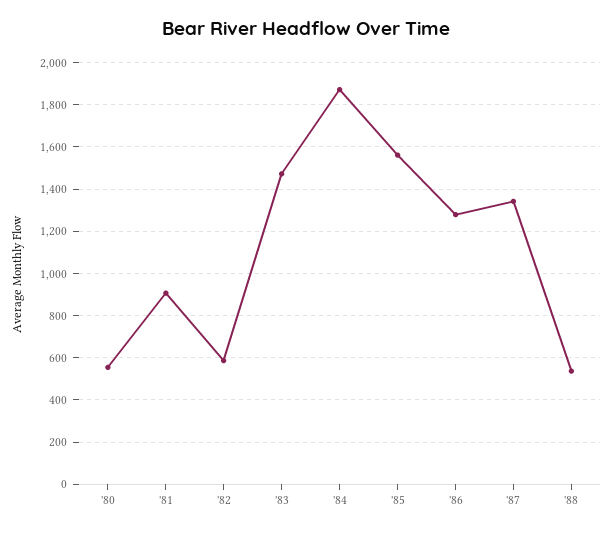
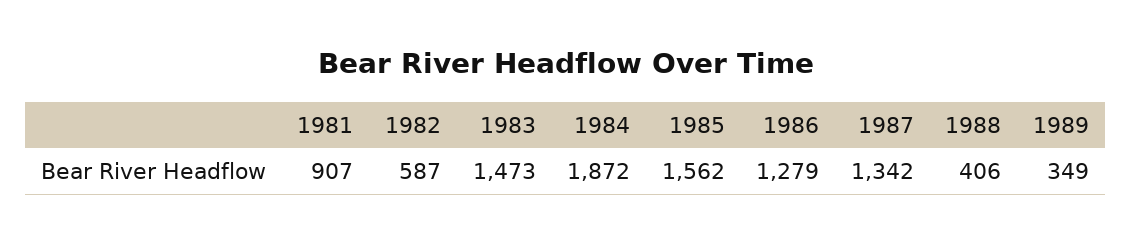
'80: 550 -> none
'88: 550 -> 406
1989: none -> 349

